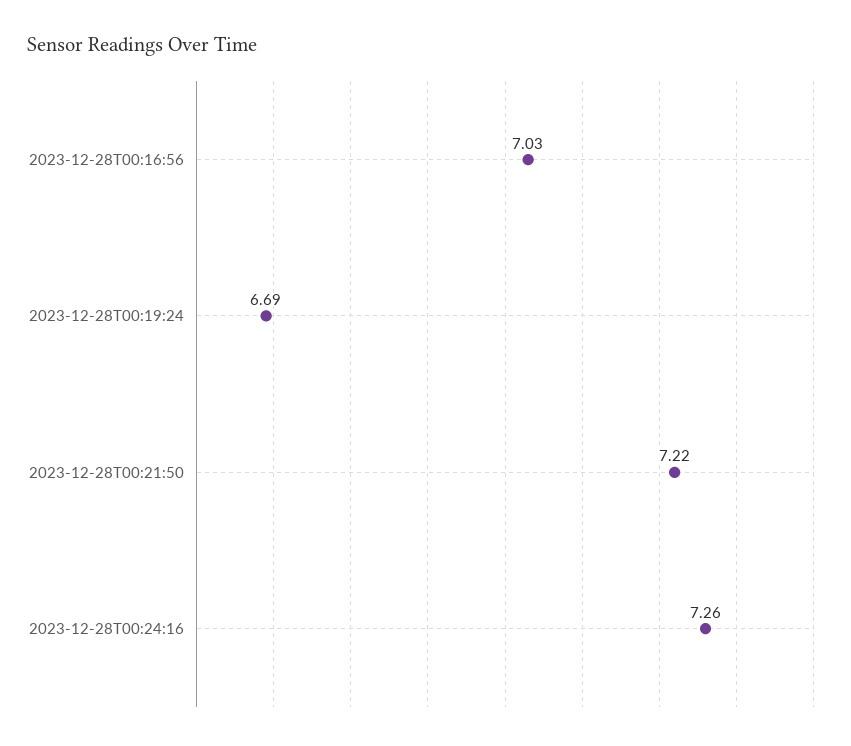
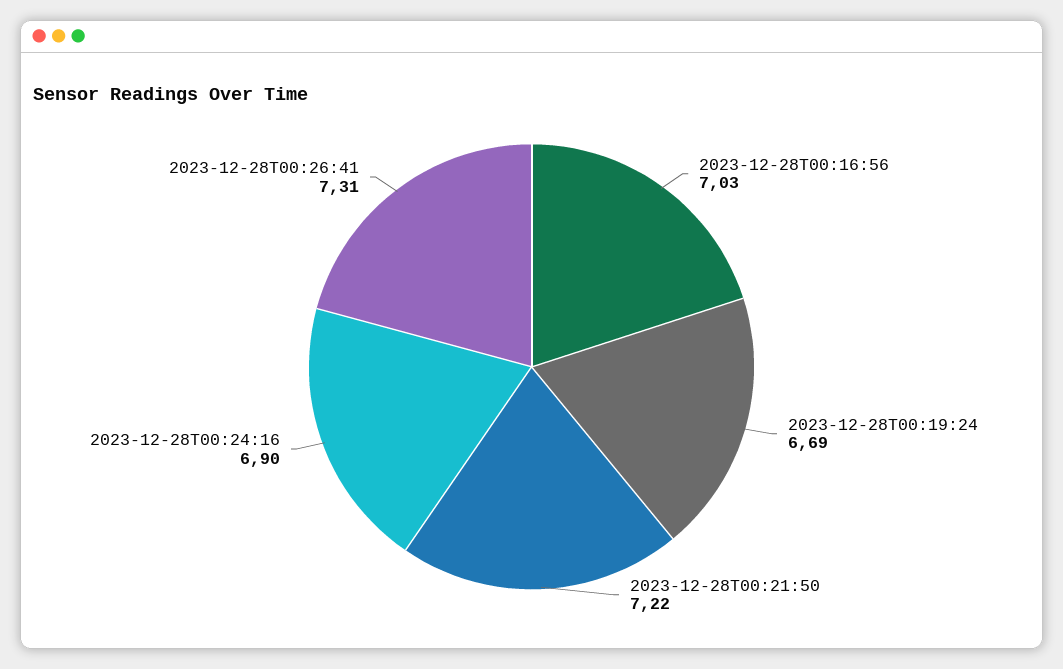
2023-12-28T00:24:16: 7.26 -> 6.9
2023-12-28T00:26:41: none -> 7.31

